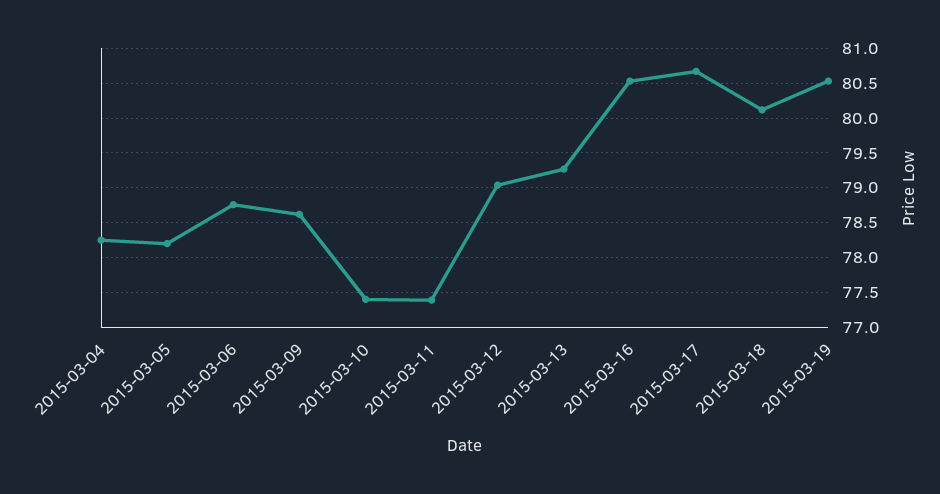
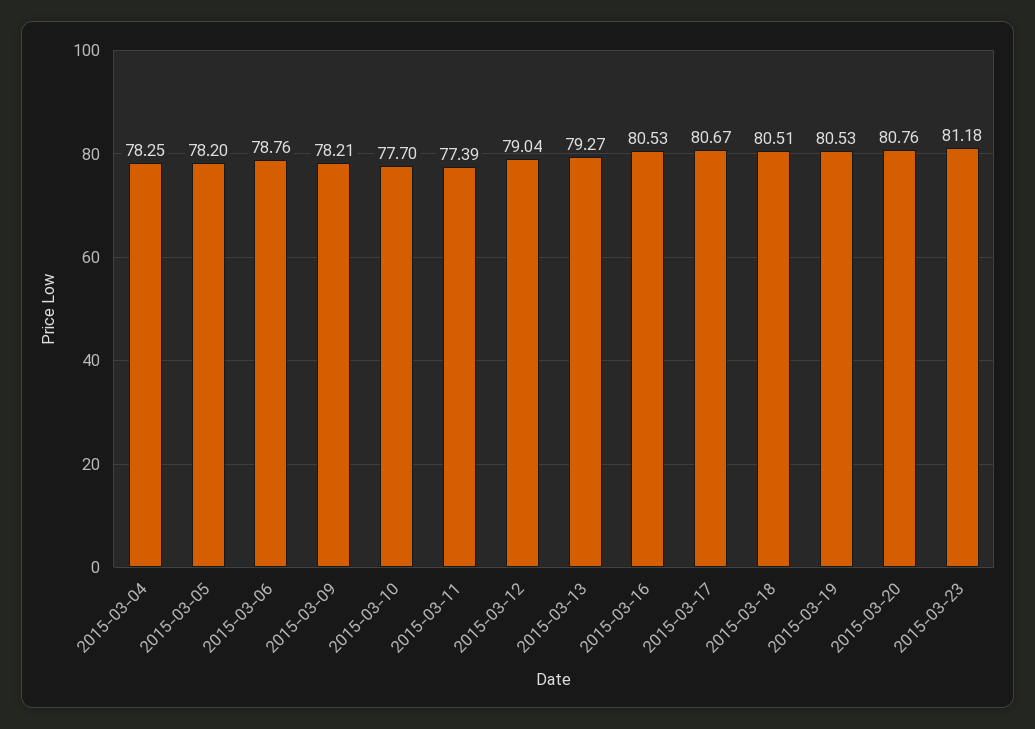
2015-03-09: 78.6 -> 78.21
2015-03-10: 77.4 -> 77.7
2015-03-18: 80.1 -> 80.51
2015-03-20: none -> 80.76
2015-03-23: none -> 81.18

